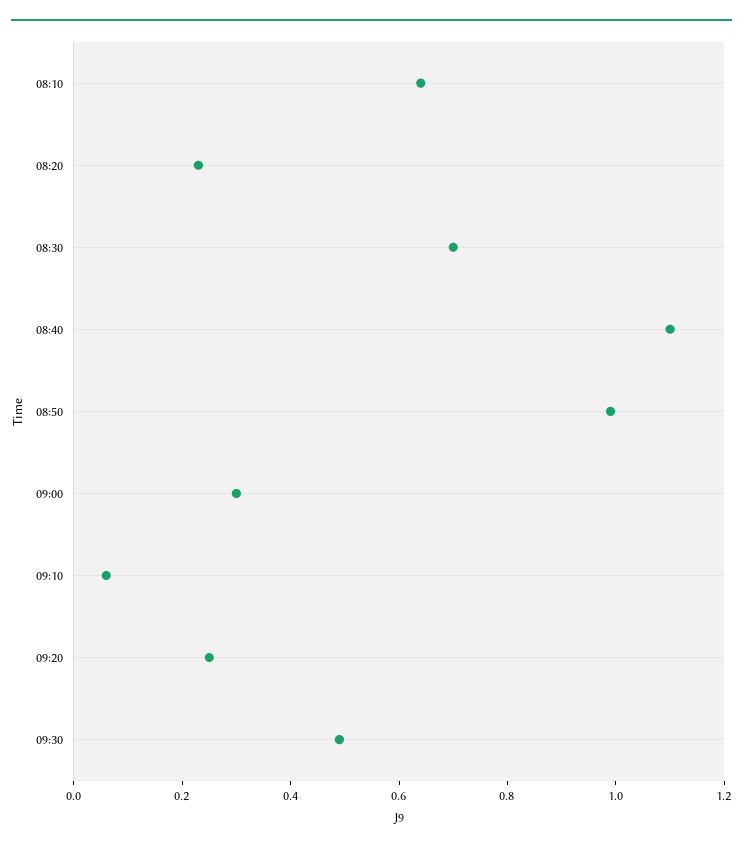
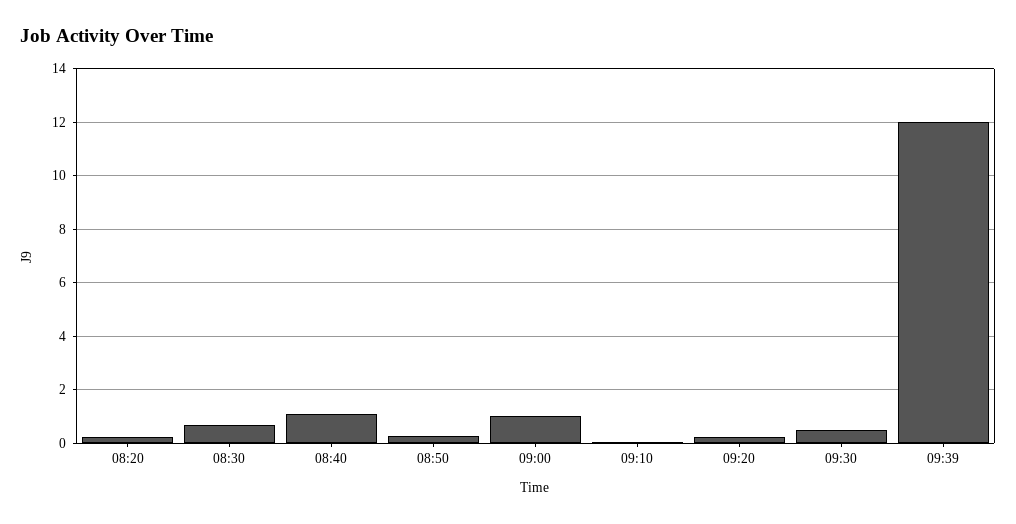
08:10: 0.65 -> none
08:50: 1 -> 0.25
09:00: 0.3 -> 1
09:39: none -> 12

